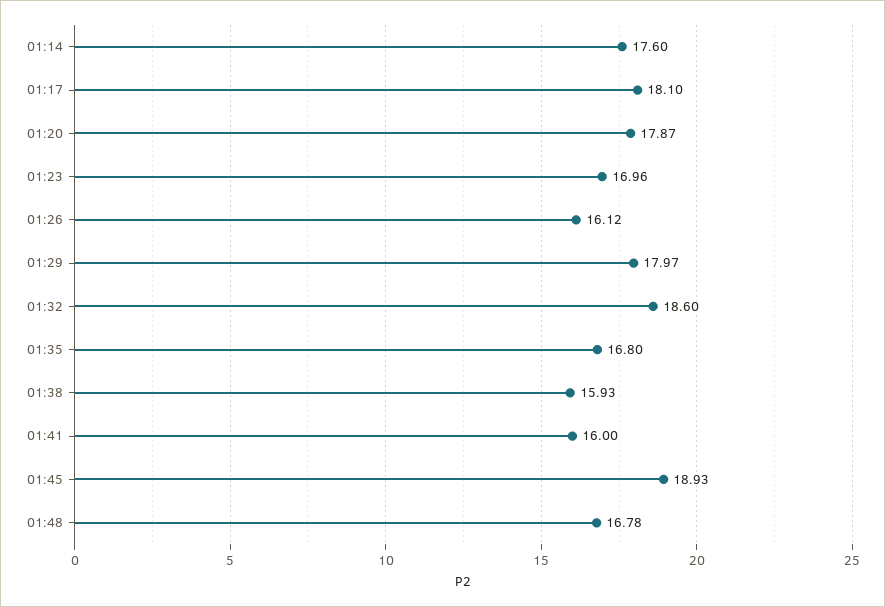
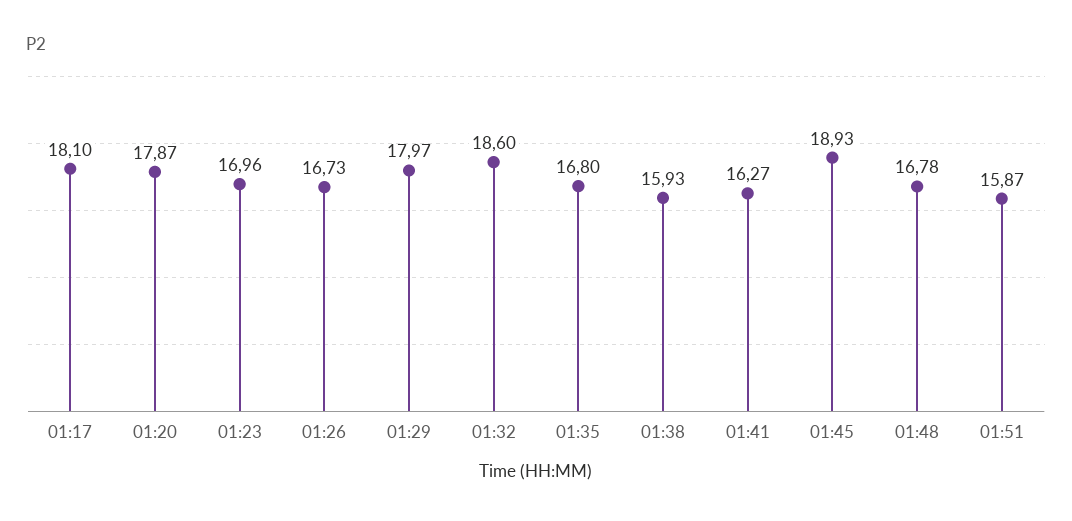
01:14: 17.6 -> none
01:26: 16.12 -> 16.73
01:41: 16 -> 16.27
01:51: none -> 15.87

